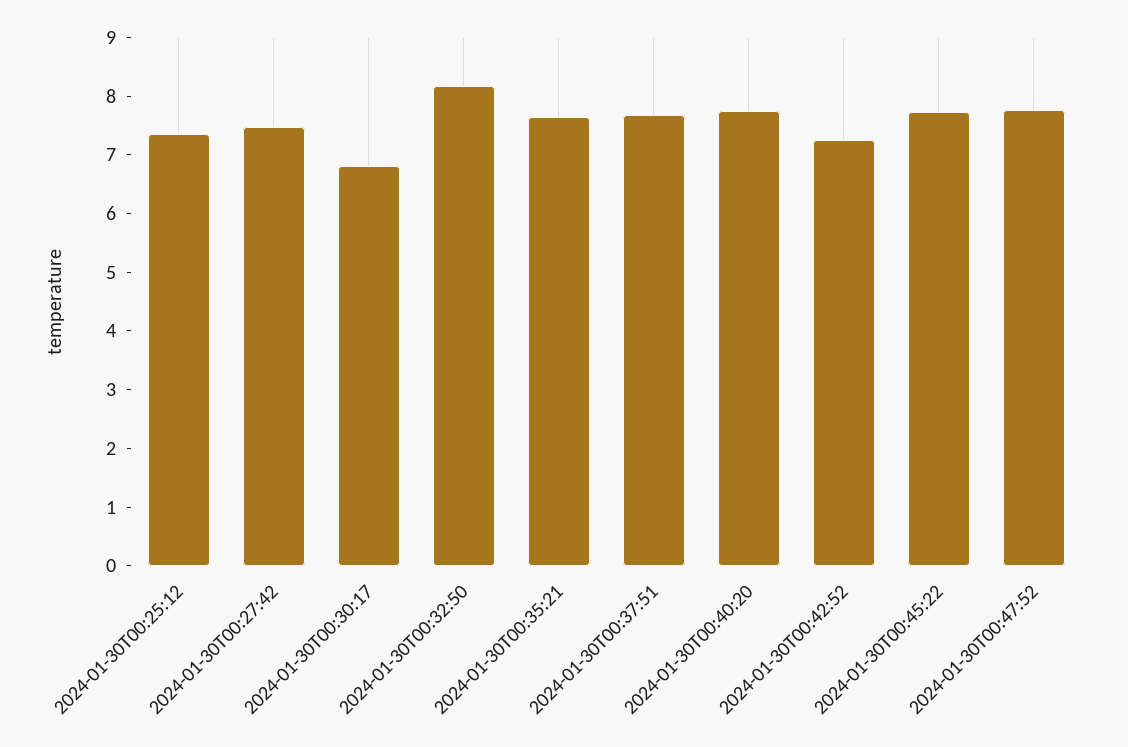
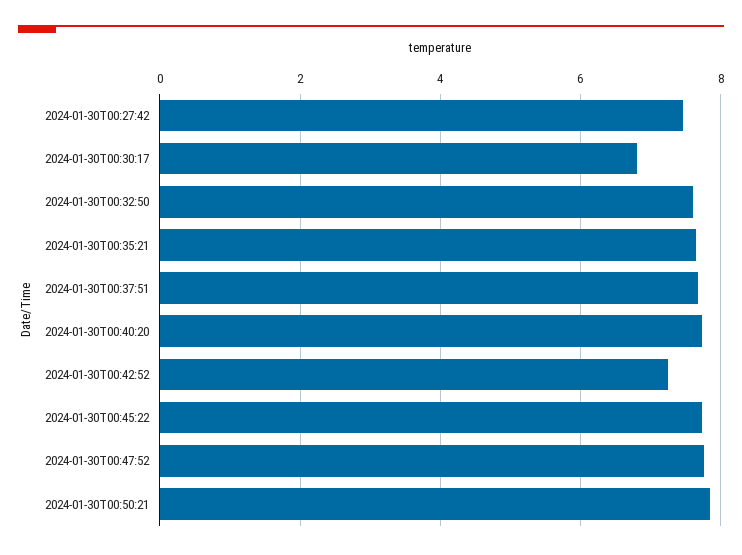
2024-01-30T00:25:12: 7.4 -> none
2024-01-30T00:32:50: 8.2 -> 7.6
2024-01-30T00:50:21: none -> 7.8

